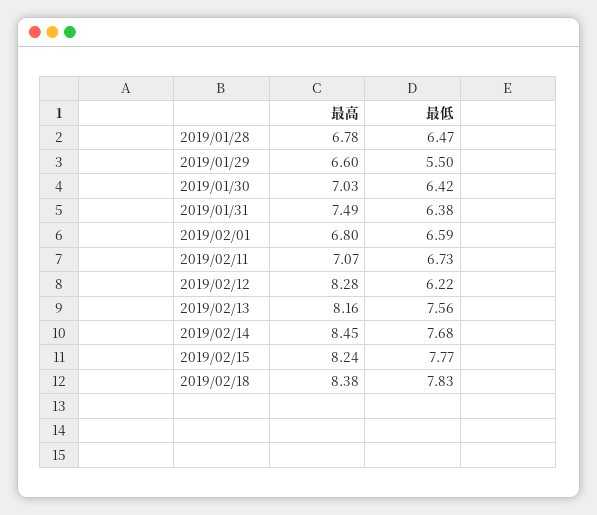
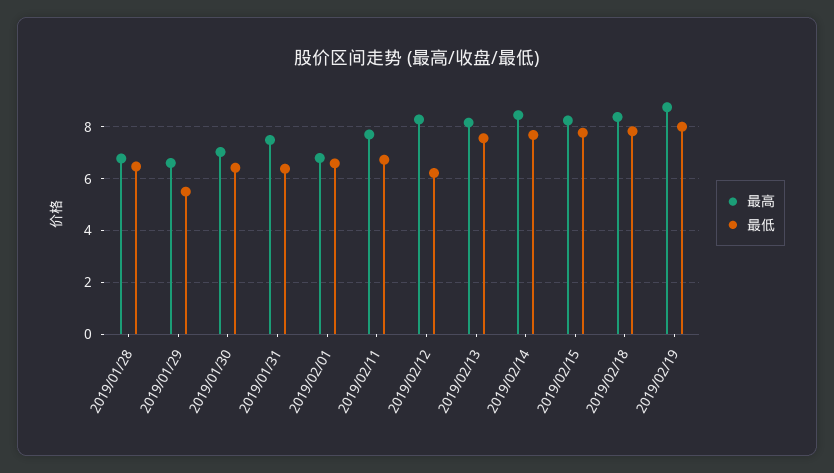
最高, 2019/02/11: 7.07 -> 7.75
最高, 2019/02/19: none -> 8.75
最低, 2019/02/19: none -> 8

